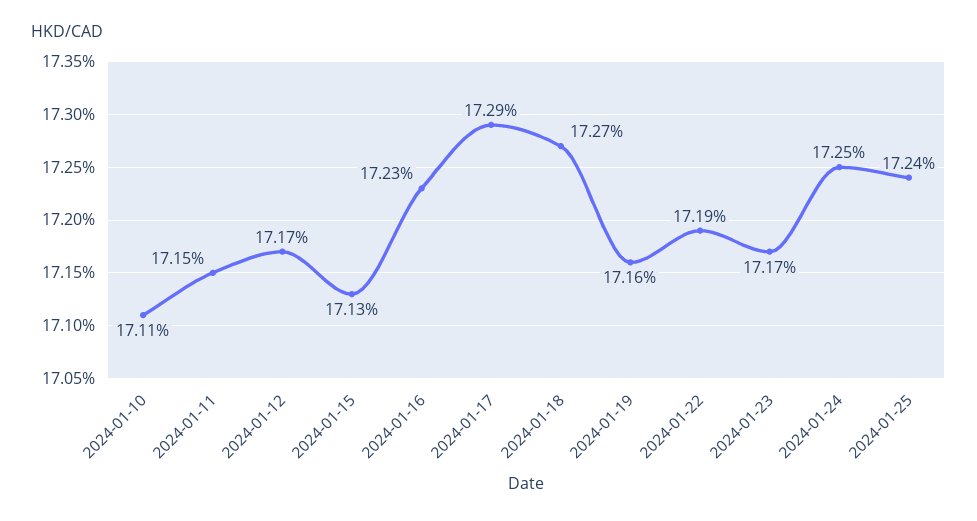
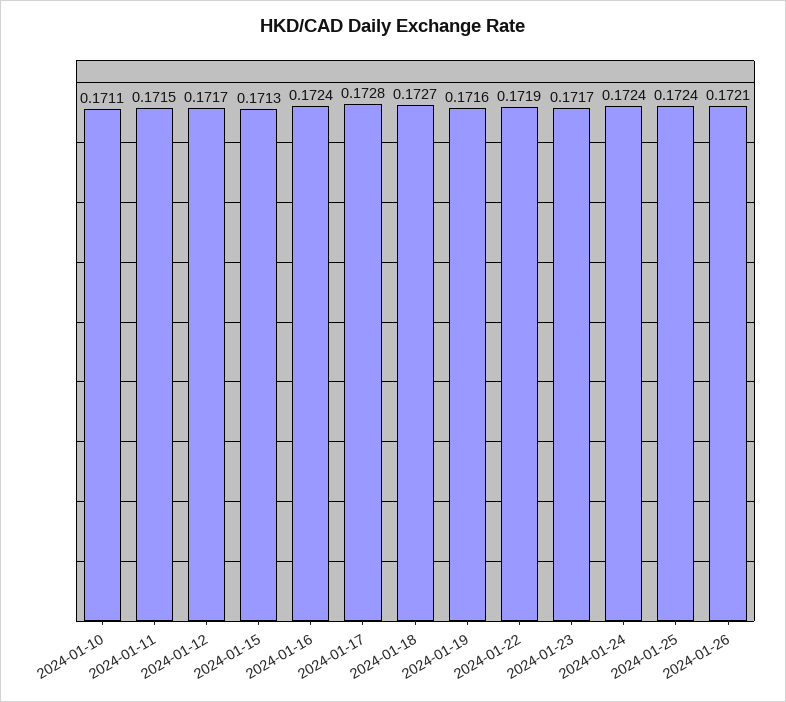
2024-01-16: 0.1723 -> 0.1724
2024-01-17: 0.1729 -> 0.1728
2024-01-24: 0.1725 -> 0.1724
2024-01-26: none -> 0.1721

